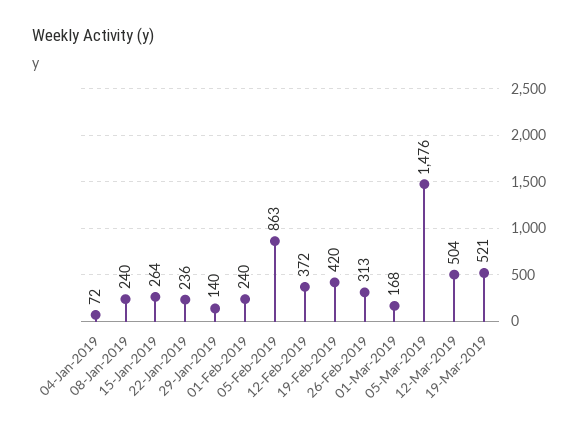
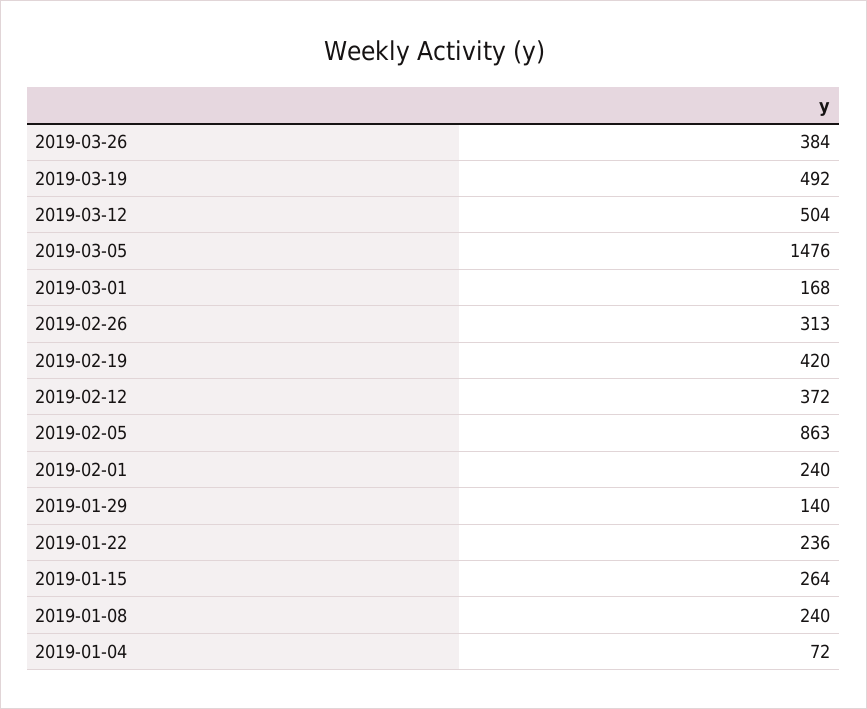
19-Mar-2019: 521 -> 492
2019-03-26: none -> 384

